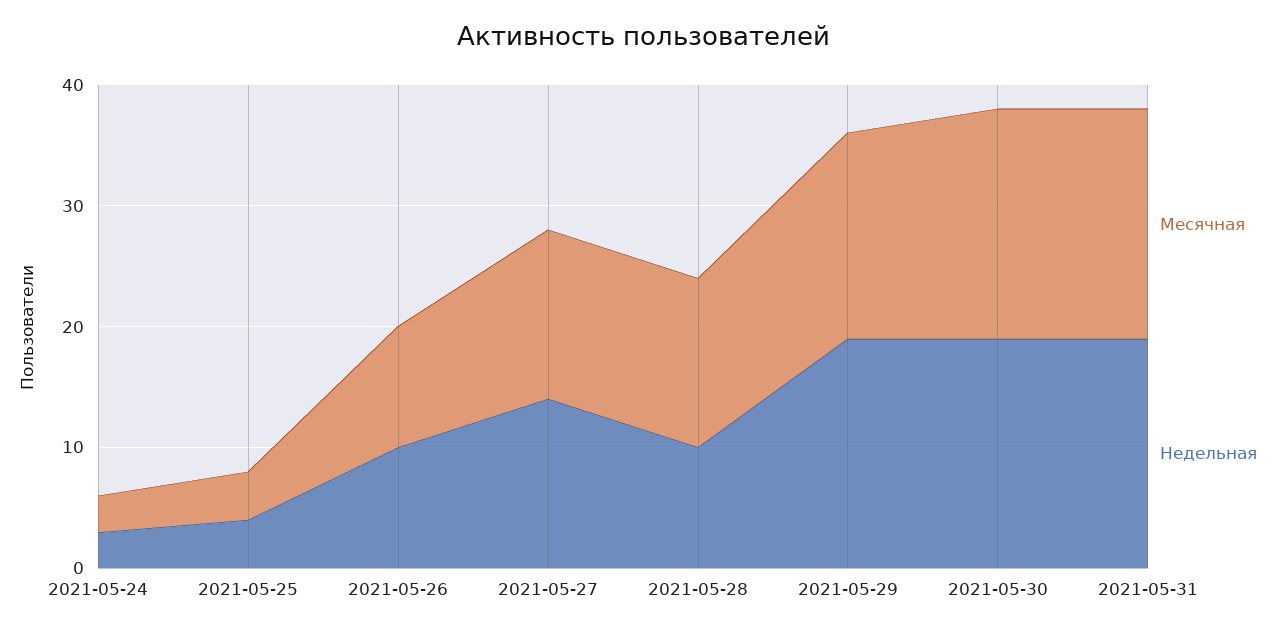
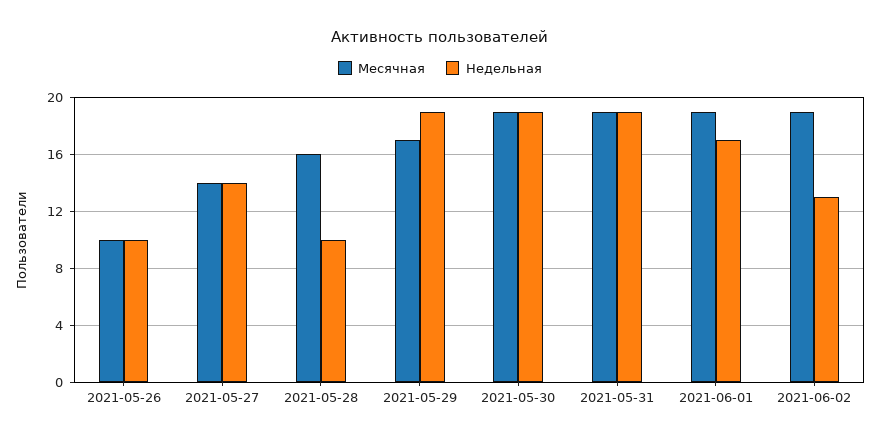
Месячная, 2021-05-24: 3 -> none
Недельная, 2021-05-24: 3 -> none
Месячная, 2021-05-25: 4 -> none
Недельная, 2021-05-25: 4 -> none
Месячная, 2021-05-28: 14 -> 16
Месячная, 2021-06-01: none -> 19
Недельная, 2021-06-01: none -> 17
Месячная, 2021-06-02: none -> 19
Недельная, 2021-06-02: none -> 13

